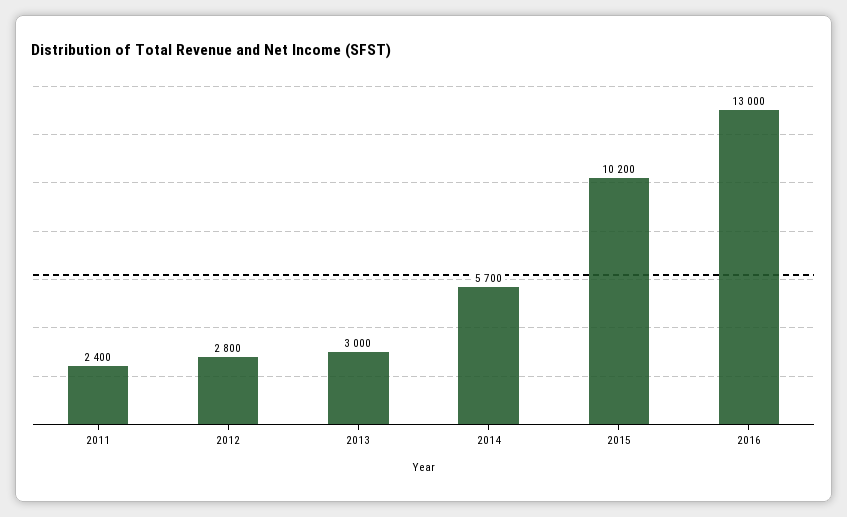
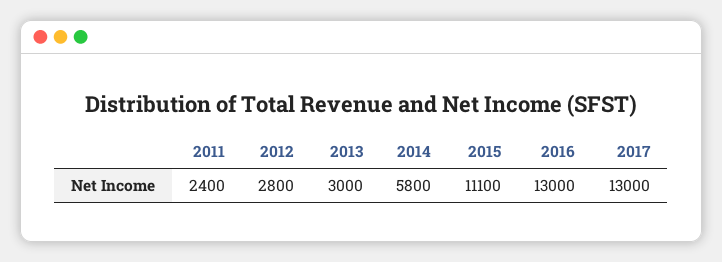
2014: 5700 -> 5800
2015: 10200 -> 11100
2017: none -> 13000

